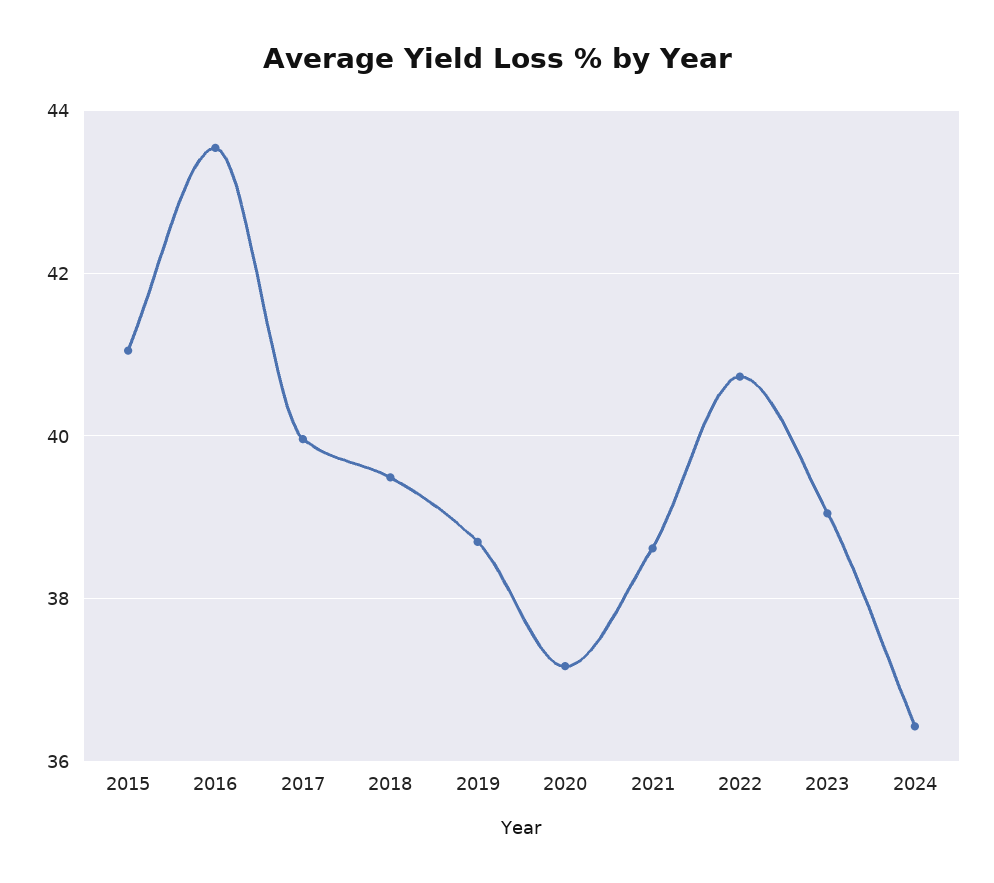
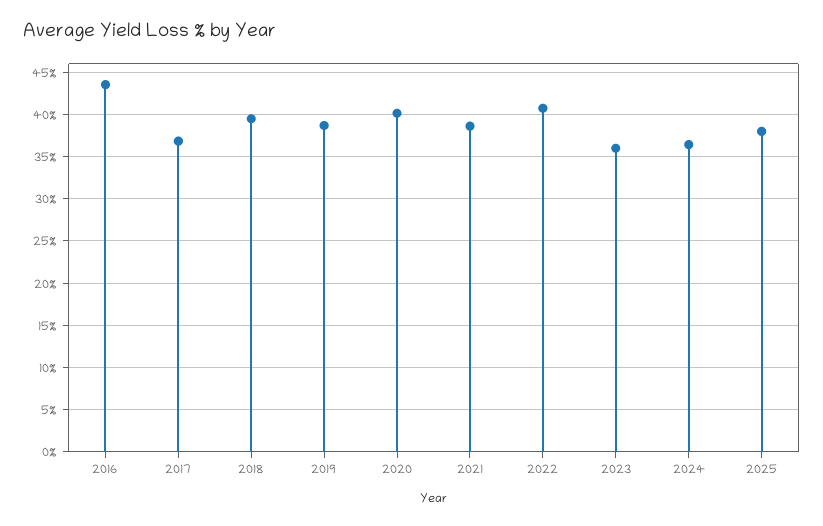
2015: 41 -> none
2017: 40 -> 37
2020: 37.2 -> 40
2023: 39 -> 36
2025: none -> 38

